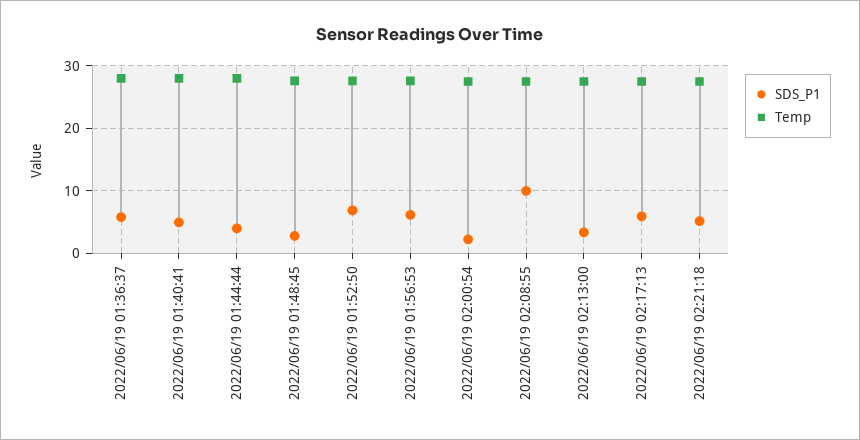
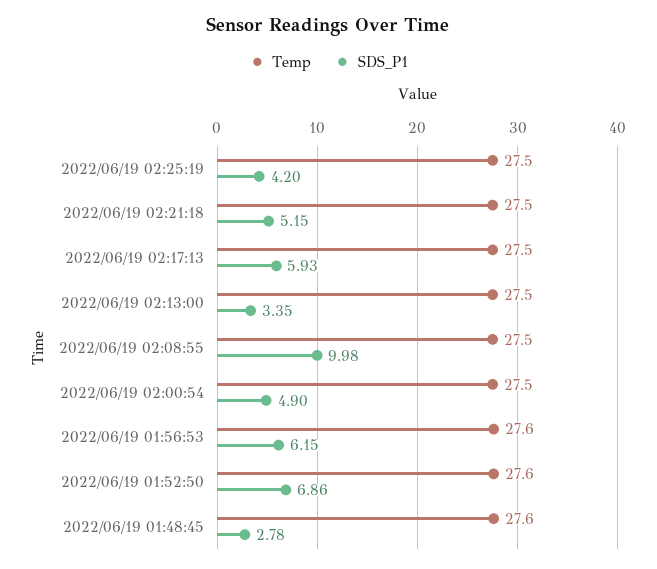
SDS_P1, 2022/06/19 01:36:37: 6 -> none
Temp, 2022/06/19 01:36:37: 28 -> none
SDS_P1, 2022/06/19 01:40:41: 5 -> none
Temp, 2022/06/19 01:40:41: 28 -> none
SDS_P1, 2022/06/19 01:44:44: 4 -> none
Temp, 2022/06/19 01:44:44: 28 -> none
SDS_P1, 2022/06/19 02:00:54: 2 -> 4.9
Temp, 2022/06/19 02:25:19: none -> 27.5
SDS_P1, 2022/06/19 02:25:19: none -> 4.2

